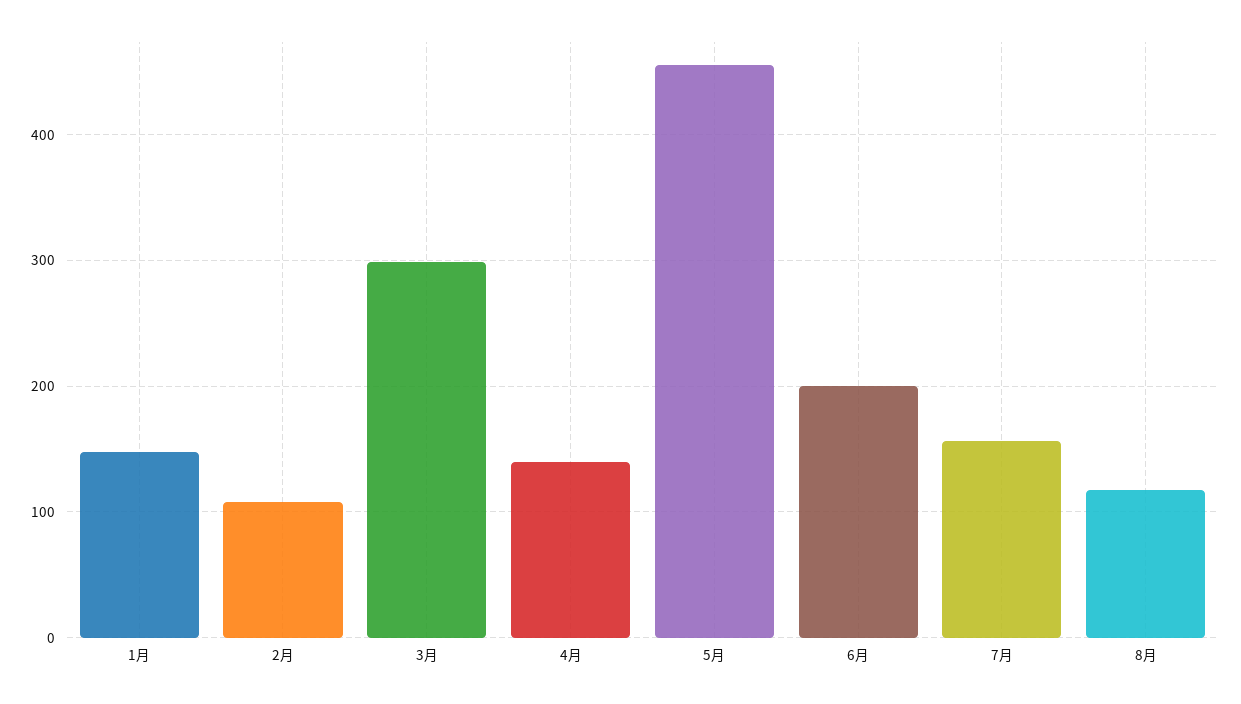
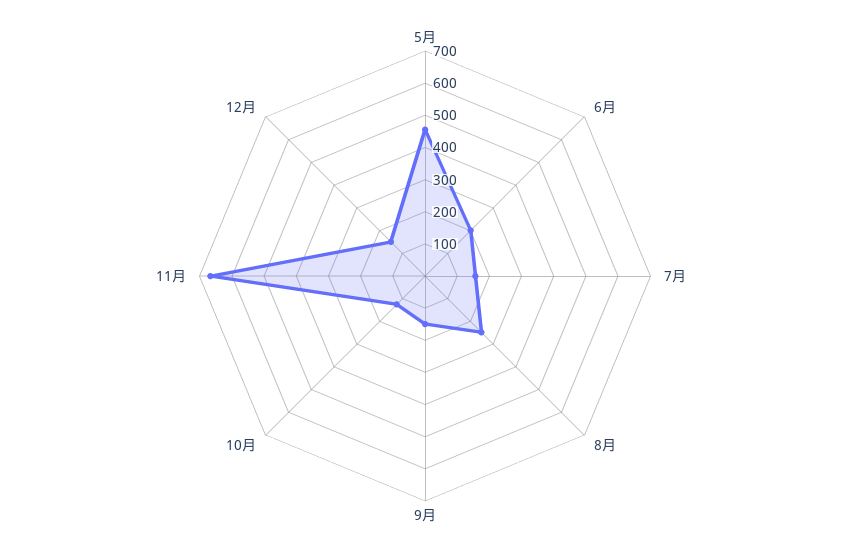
1月: 150 -> none
2月: 110 -> none
3月: 300 -> none
4月: 140 -> none
8月: 120 -> 250
9月: none -> 150
10月: none -> 125
11月: none -> 675
12月: none -> 150

